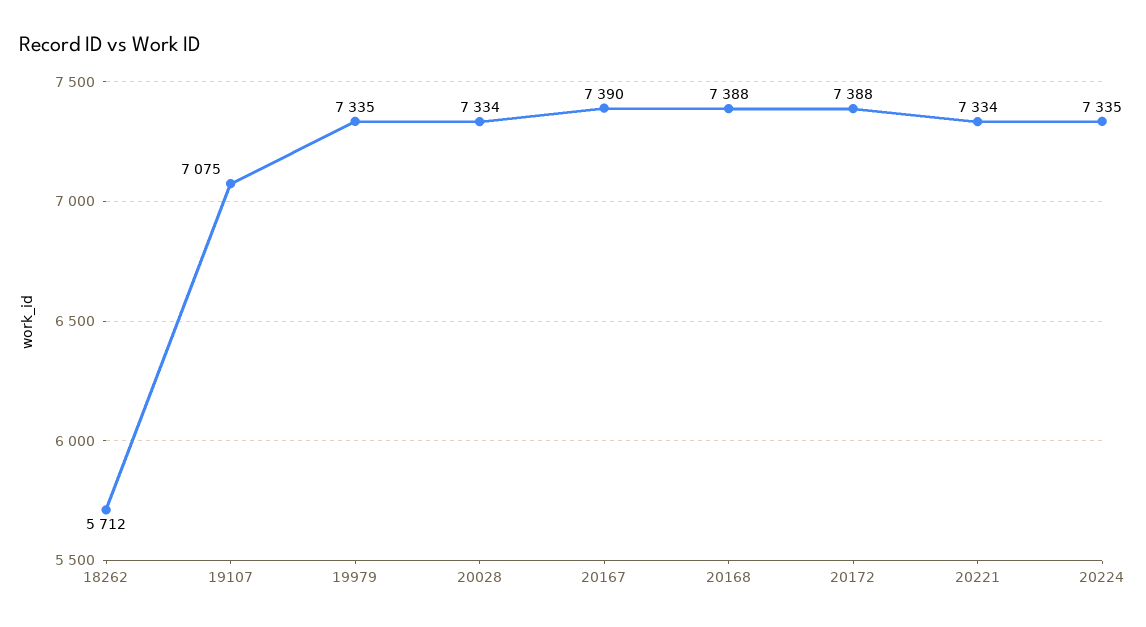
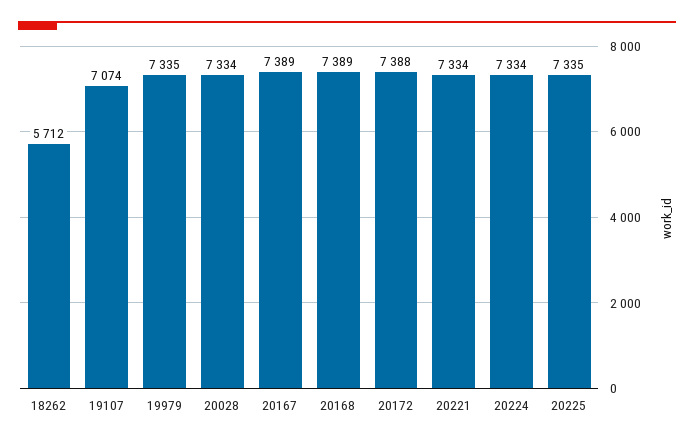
19107: 7075 -> 7074
20167: 7390 -> 7389
20168: 7388 -> 7389
20224: 7335 -> 7334
20225: none -> 7335

